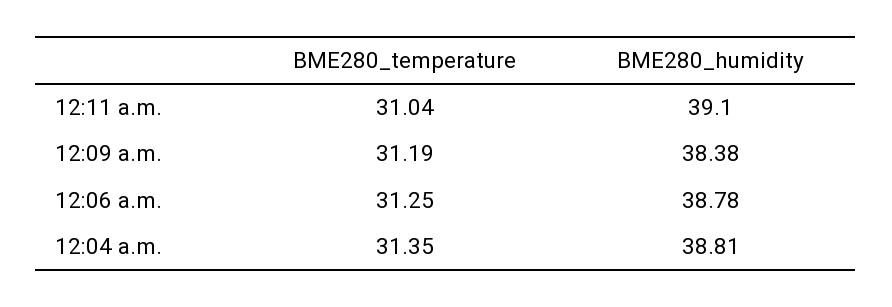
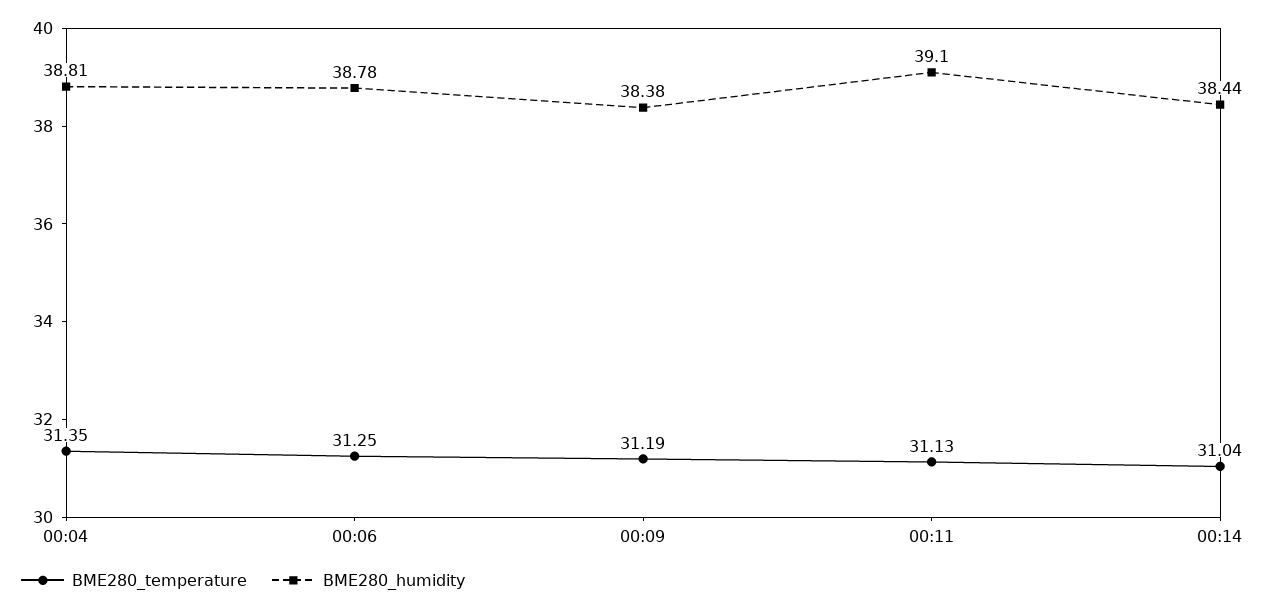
BME280_temperature, 12:11 a.m.: 31.04 -> 31.13
BME280_temperature, 00:14: none -> 31.04
BME280_humidity, 00:14: none -> 38.44

